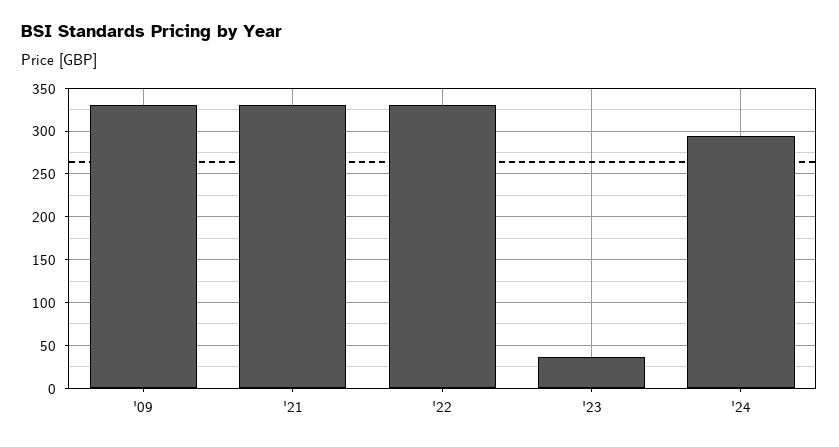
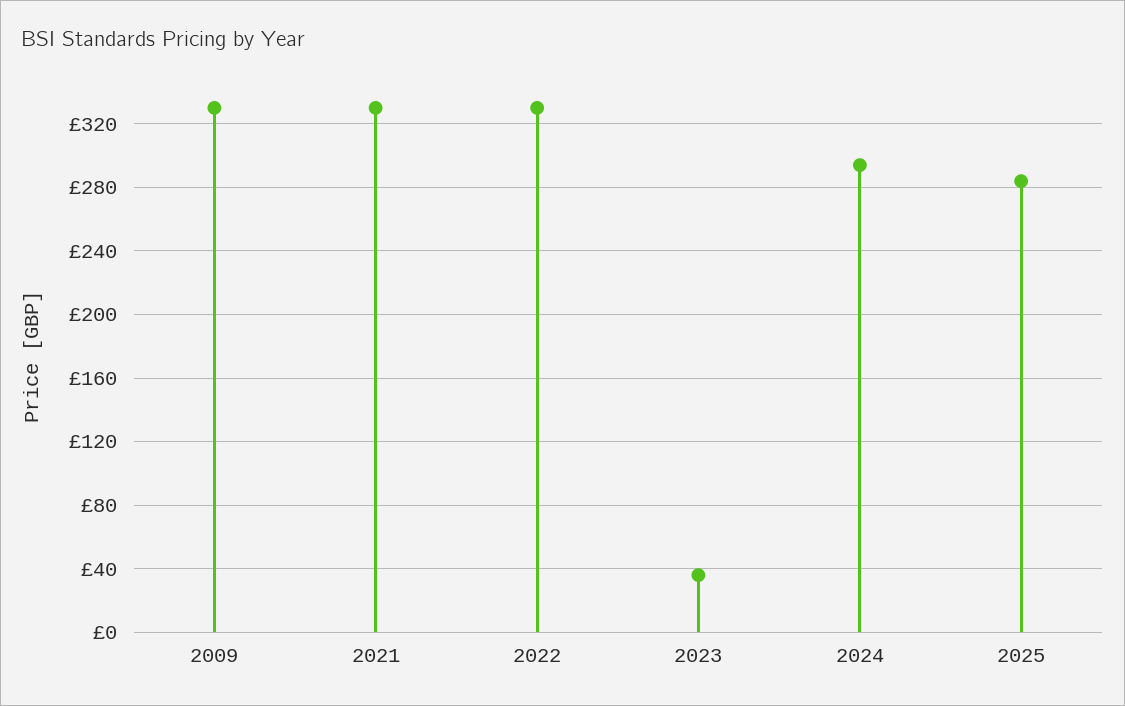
2025: none -> 285

